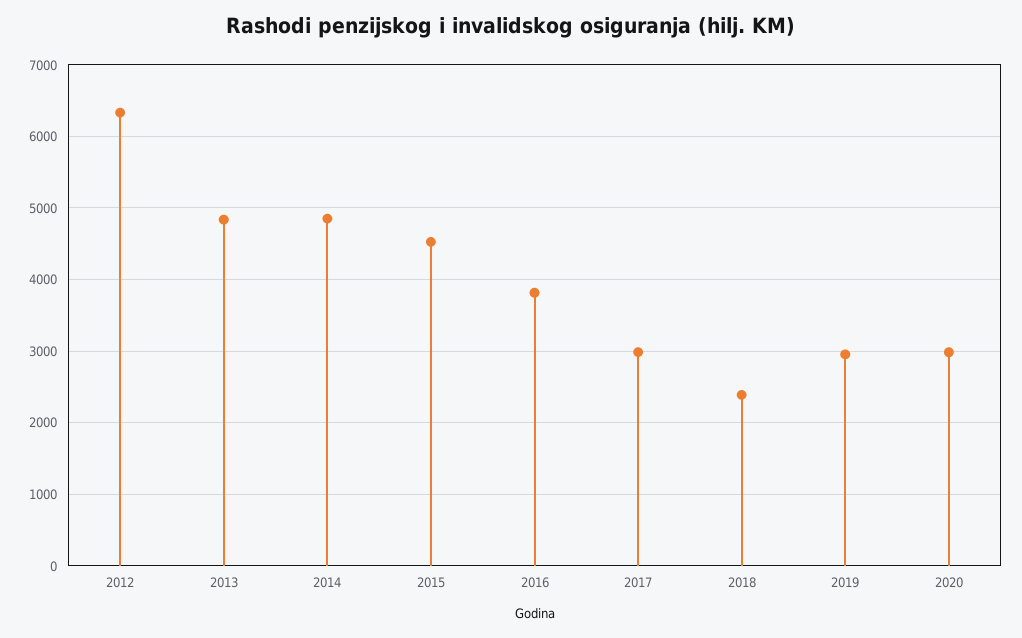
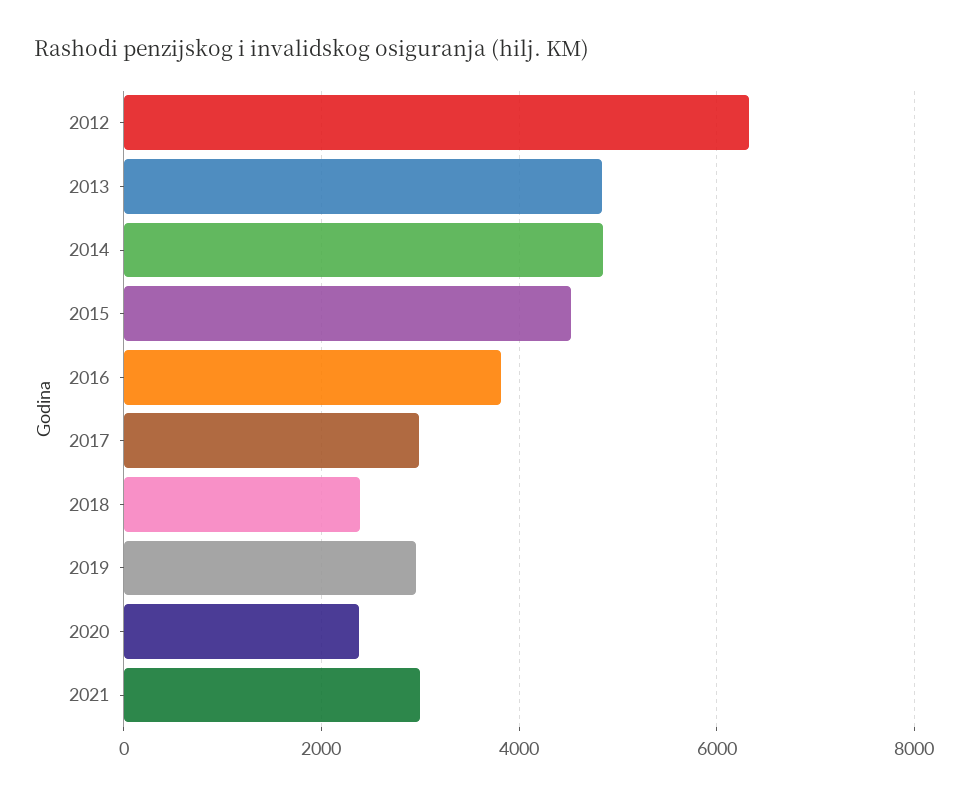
2020: 3000 -> 2400
2021: none -> 3000

